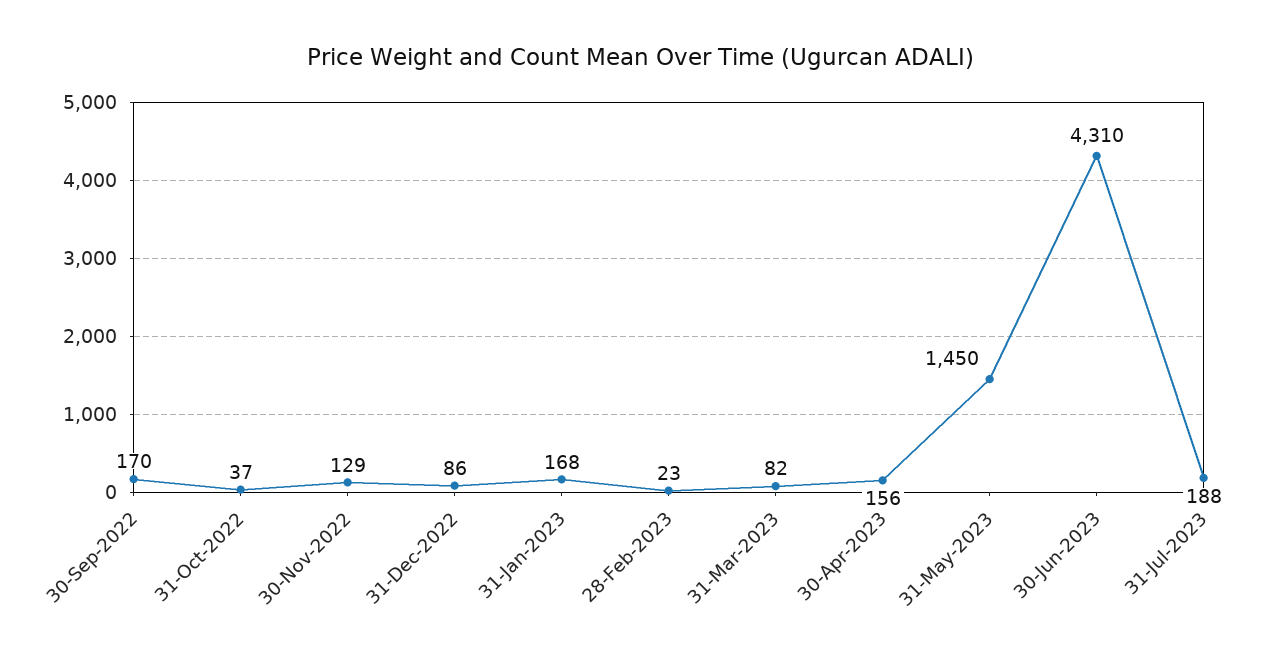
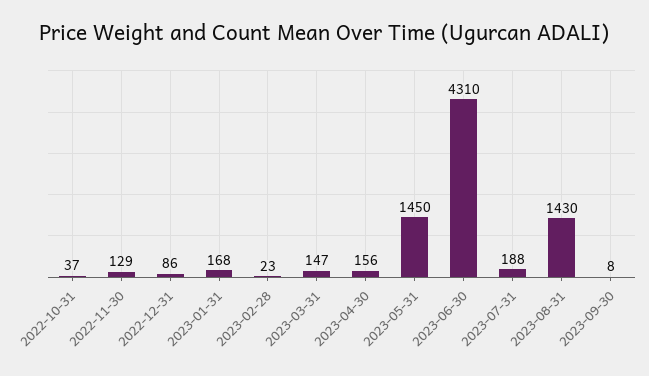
30-Sep-2022: 170 -> none
31-Mar-2023: 82 -> 147
2023-08-31: none -> 1430
2023-09-30: none -> 8

